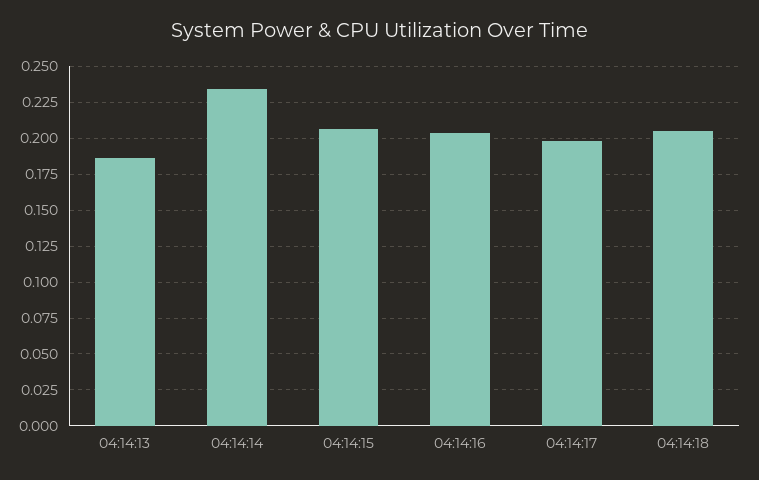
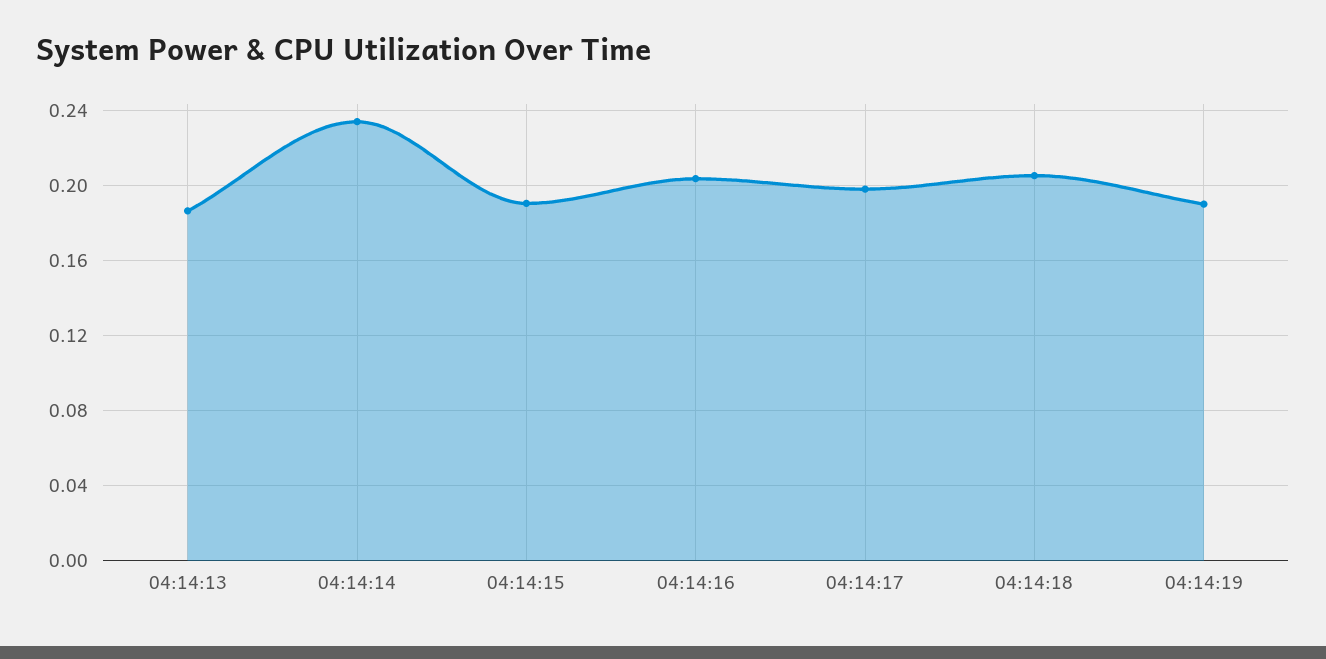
04:14:15: 0.205 -> 0.19
04:14:19: none -> 0.19

